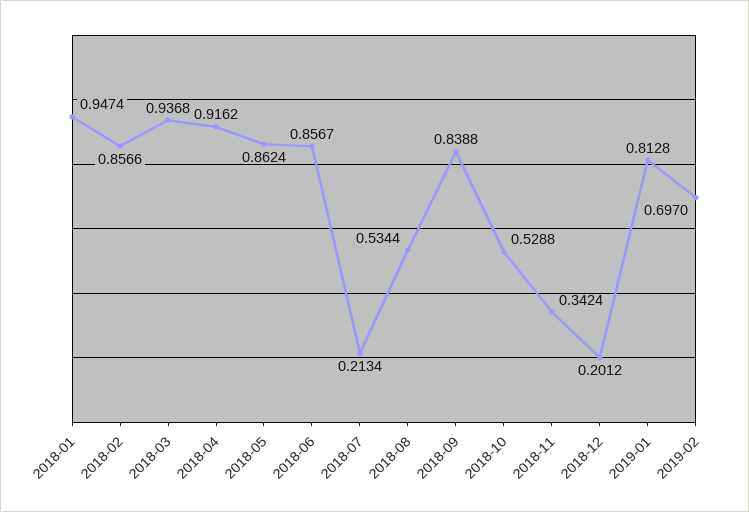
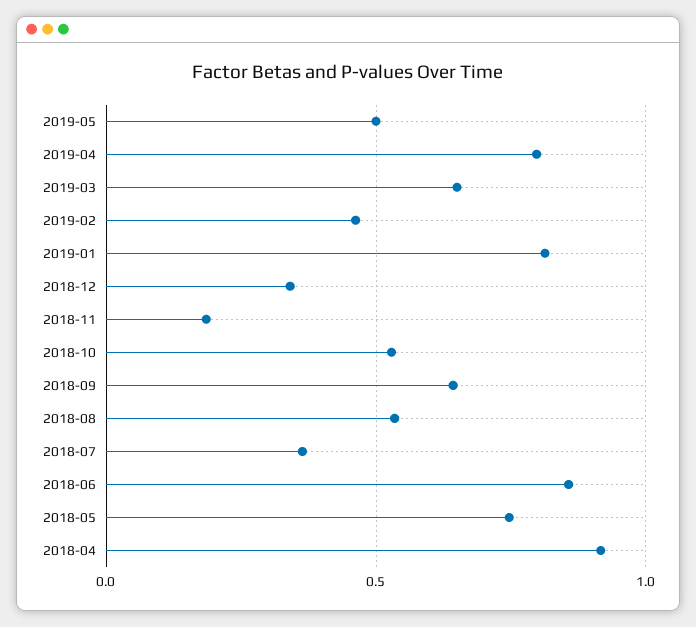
2018-01: 0.9474 -> none
2018-02: 0.8566 -> none
2018-03: 0.9368 -> none
2018-05: 0.8624 -> 0.75
2018-07: 0.2134 -> 0.35
2018-09: 0.8388 -> 0.65
2018-11: 0.3424 -> 0.2
2018-12: 0.2012 -> 0.35
2019-02: 0.697 -> 0.45
2019-05: none -> 0.5
2019-04: none -> 0.8
2019-03: none -> 0.65

